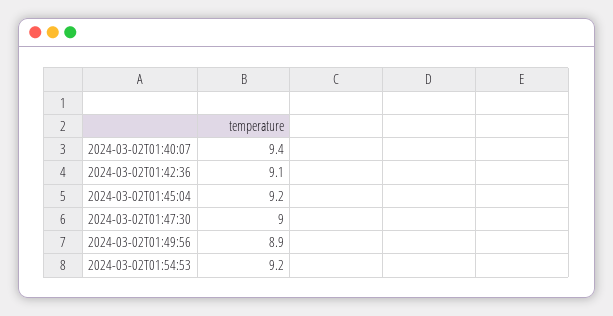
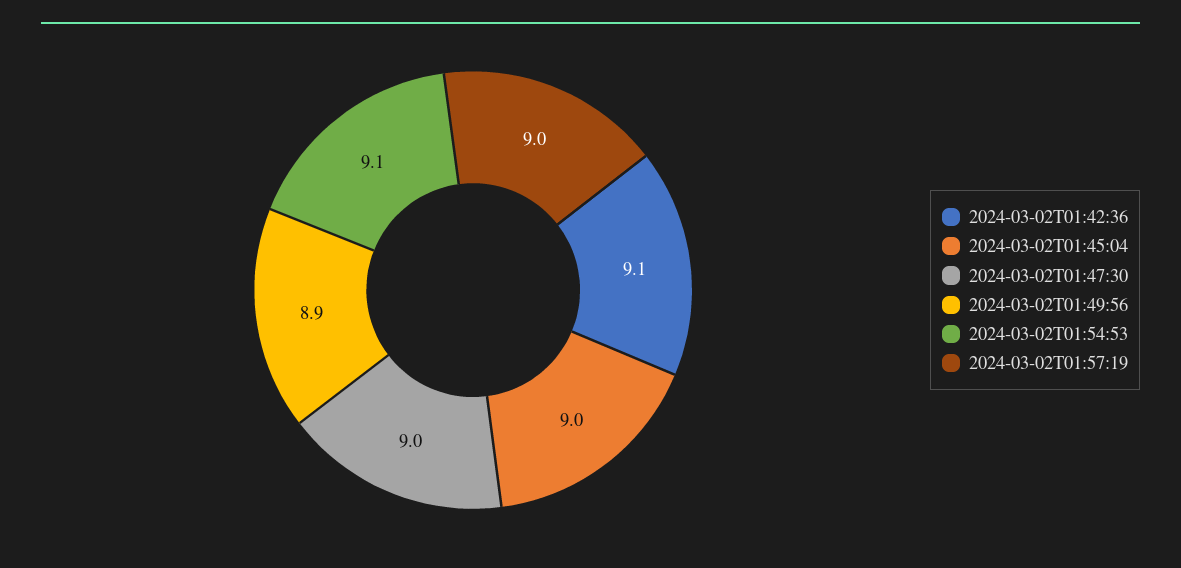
2024-03-02T01:40:07: 9.4 -> none
2024-03-02T01:45:04: 9.2 -> 9
2024-03-02T01:54:53: 9.2 -> 9.1
2024-03-02T01:57:19: none -> 9

